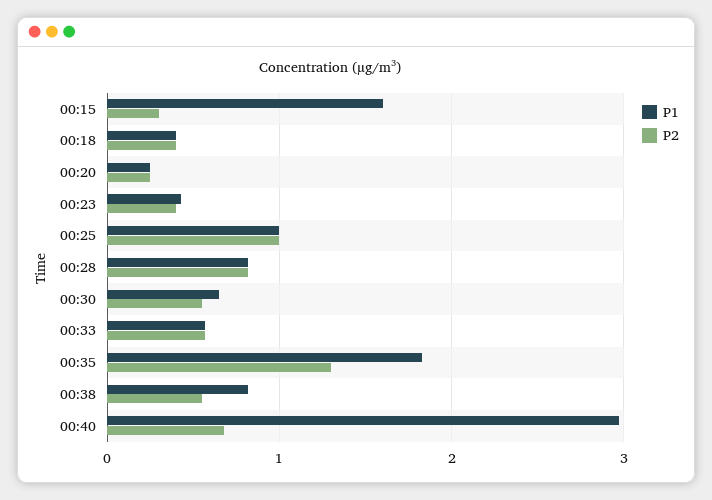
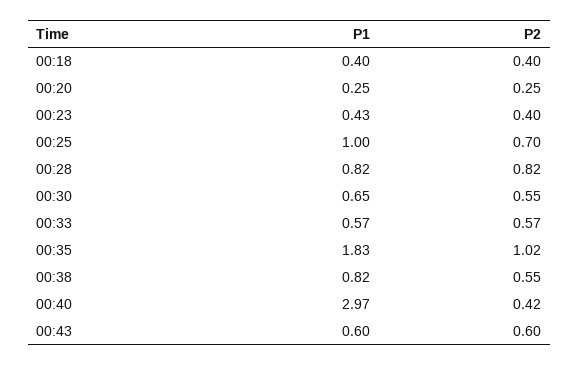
P1, 00:15: 1.6 -> none
P2, 00:15: 0.3 -> none
P2, 00:25: 1 -> 0.7
P2, 00:35: 1.3 -> 1.02
P2, 00:40: 0.7 -> 0.42
P1, 00:43: none -> 0.6
P2, 00:43: none -> 0.6

